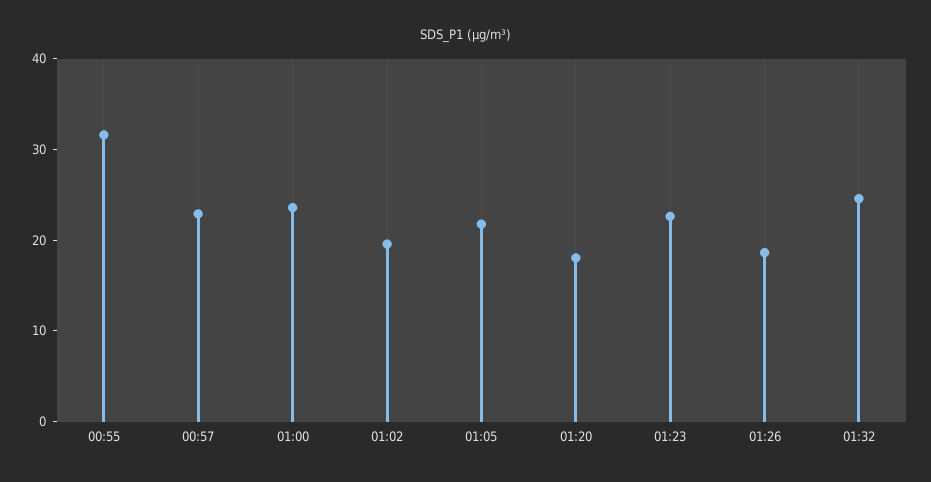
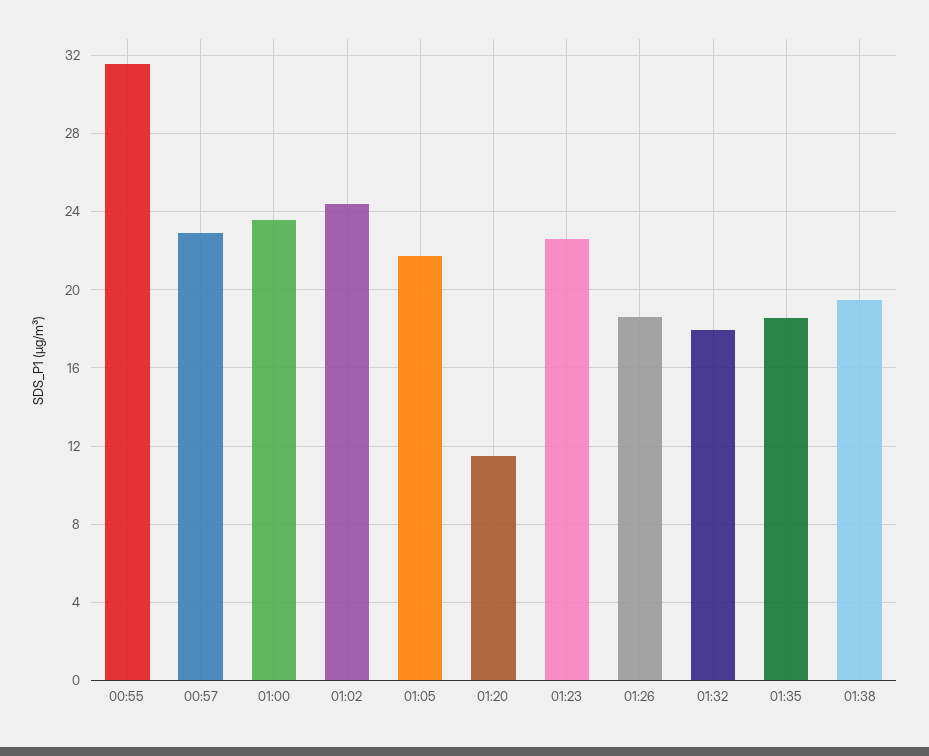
01:02: 20 -> 24.5
01:20: 18 -> 11.5
01:32: 24 -> 18
01:35: none -> 18.5
01:38: none -> 19.5

